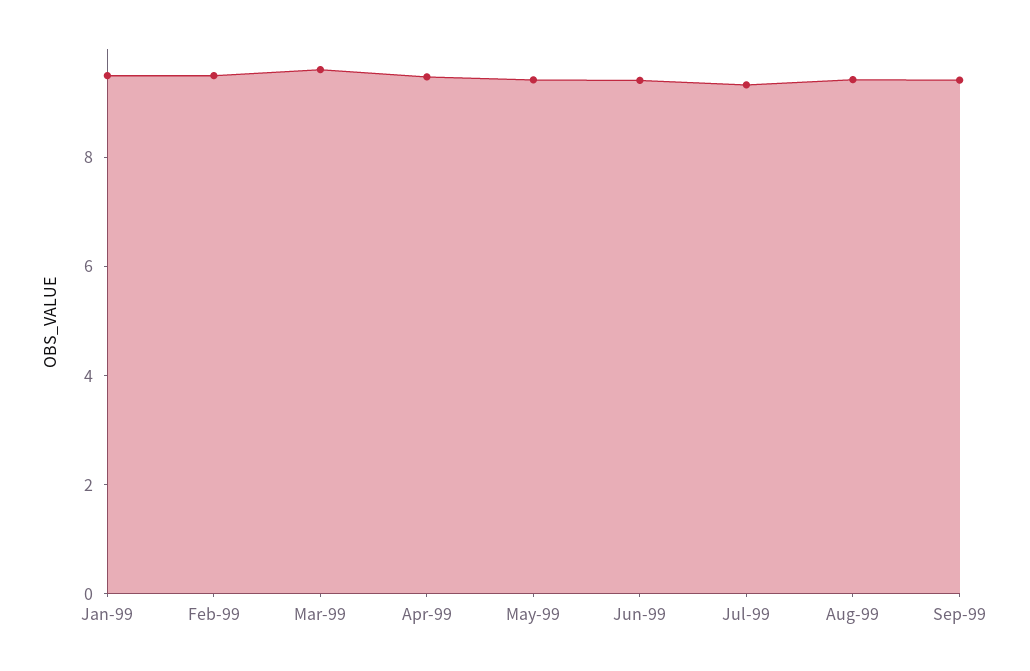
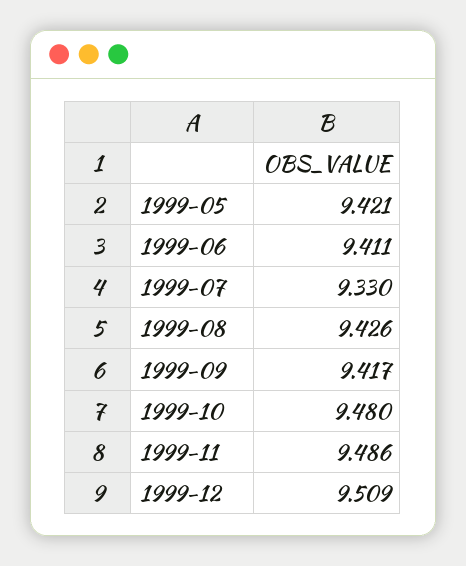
Jan-99: 9.5 -> none
Feb-99: 9.5 -> none
Mar-99: 9.5 -> none
Apr-99: 9.5 -> none
1999-10: none -> 9.48
1999-11: none -> 9.486
1999-12: none -> 9.509

